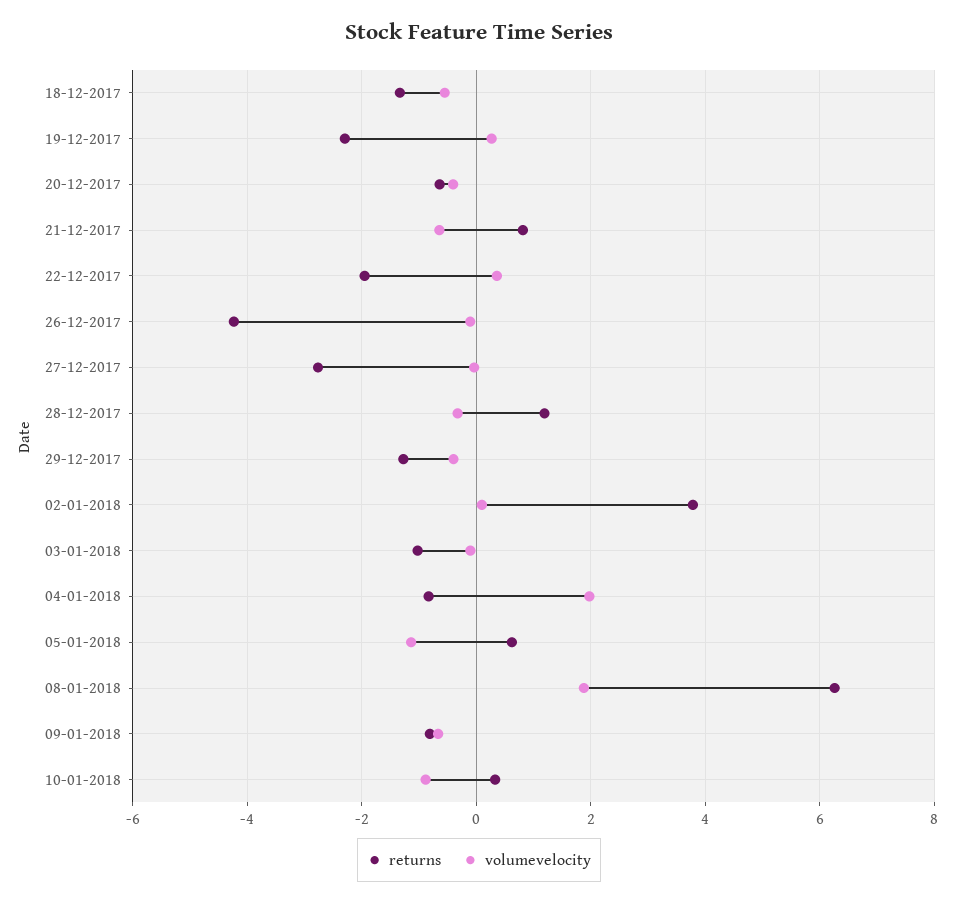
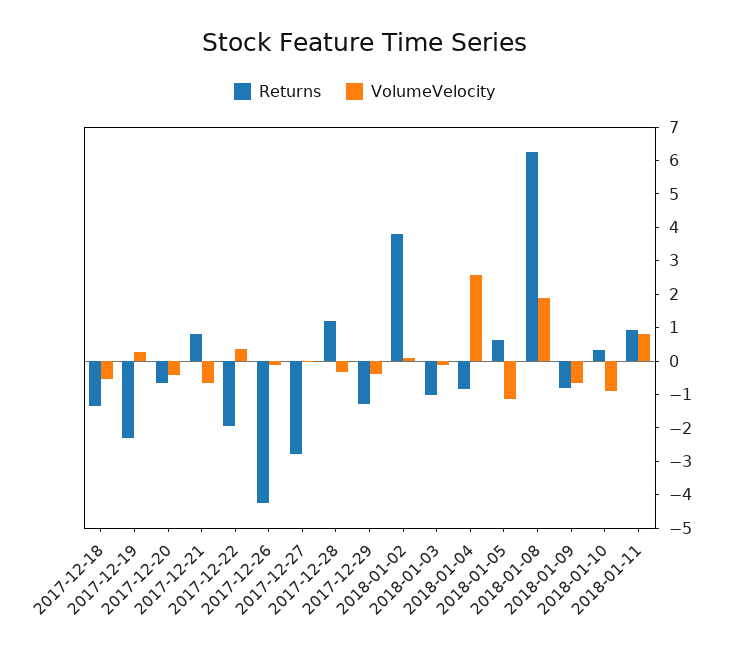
volumevelocity, 04-01-2018: 2 -> 2.5
returns, 2018-01-11: none -> 1
volumevelocity, 2018-01-11: none -> 0.75

